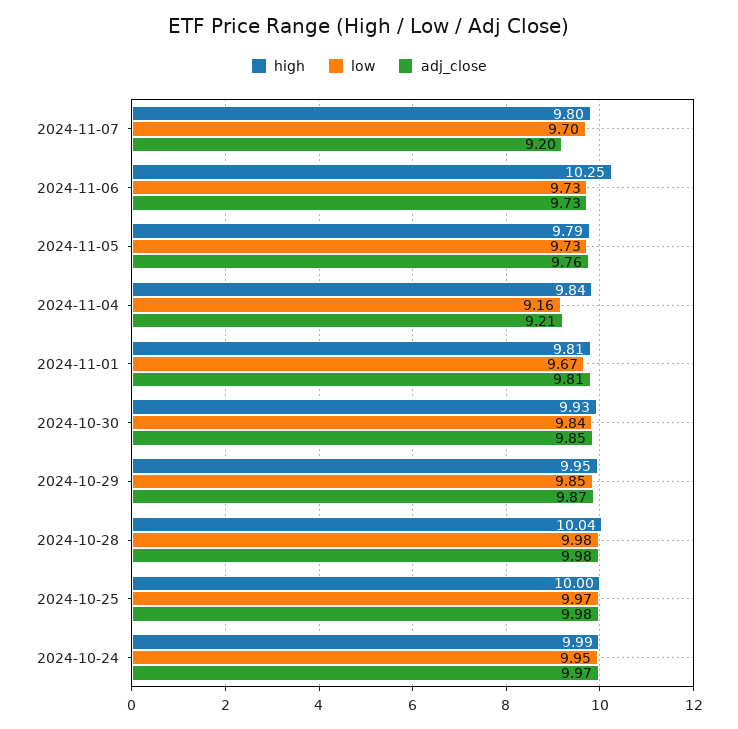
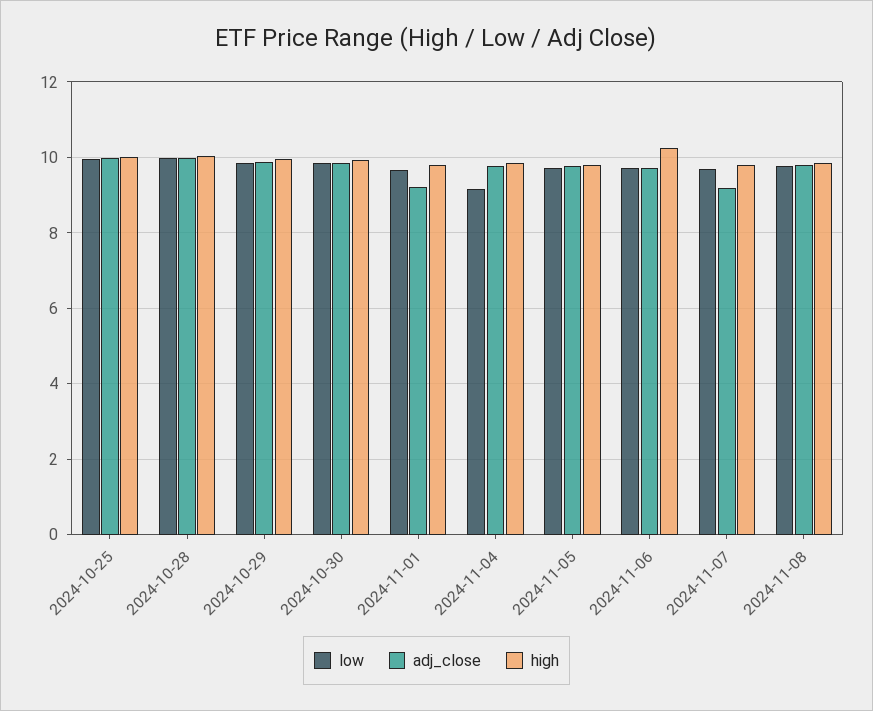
adj_close, 2024-11-04: 9.21 -> 9.8
adj_close, 2024-11-01: 9.81 -> 9.2
high, 2024-10-24: 9.99 -> none
low, 2024-10-24: 9.95 -> none
adj_close, 2024-10-24: 9.97 -> none
low, 2024-11-08: none -> 9.8
adj_close, 2024-11-08: none -> 9.8
high, 2024-11-08: none -> 9.8

